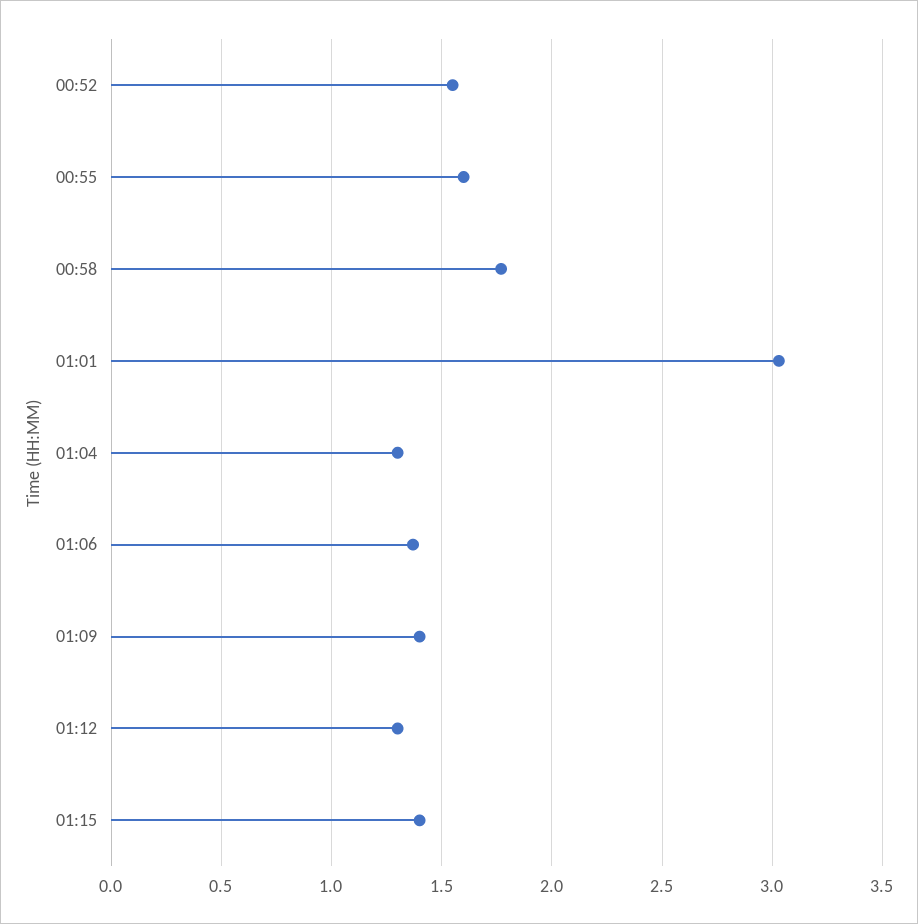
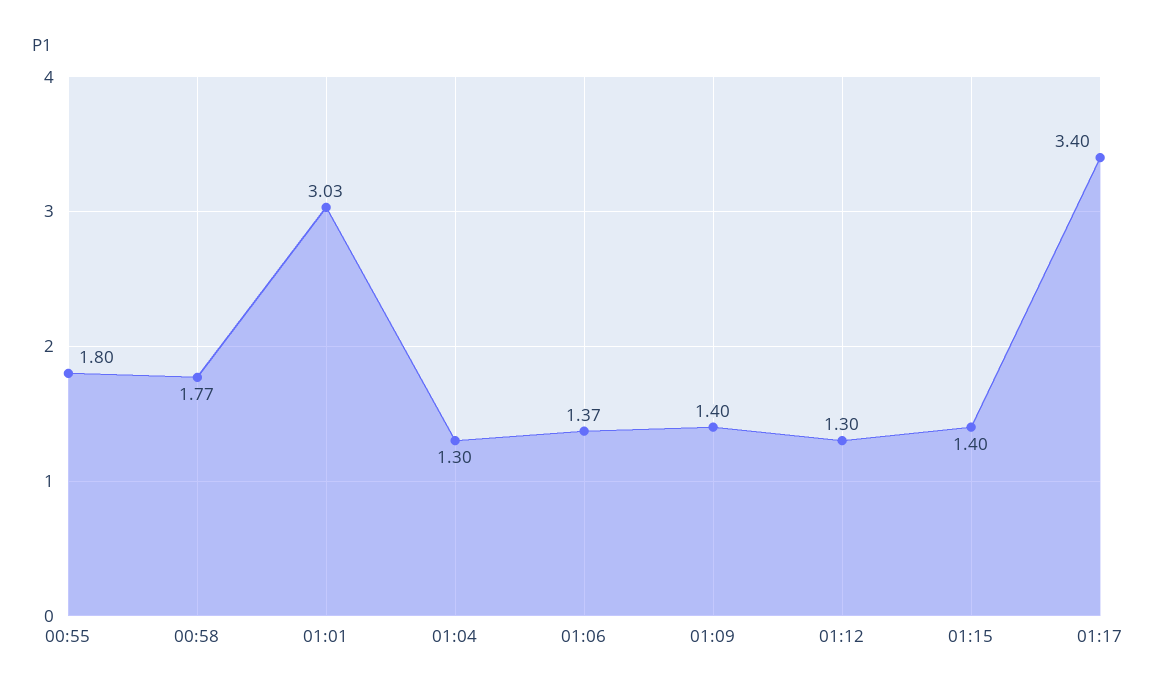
00:52: 1.55 -> none
00:55: 1.6 -> 1.8
01:17: none -> 3.4

